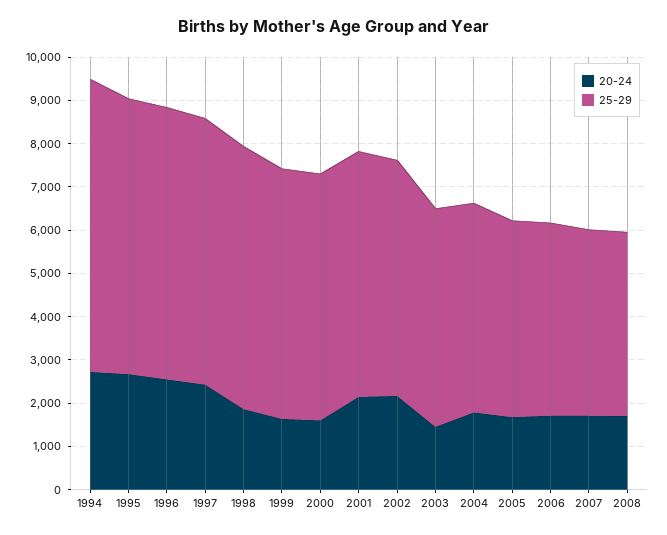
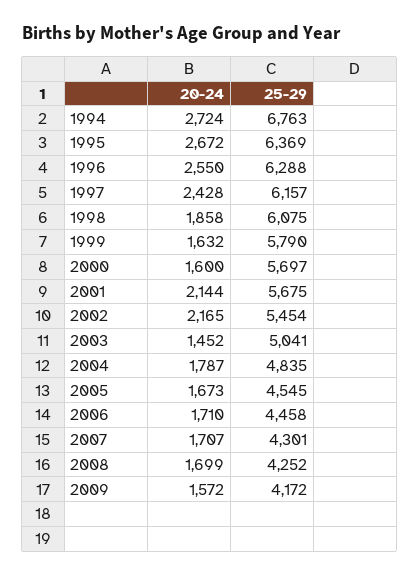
20-24, 2009: none -> 1572
25-29, 2009: none -> 4172

